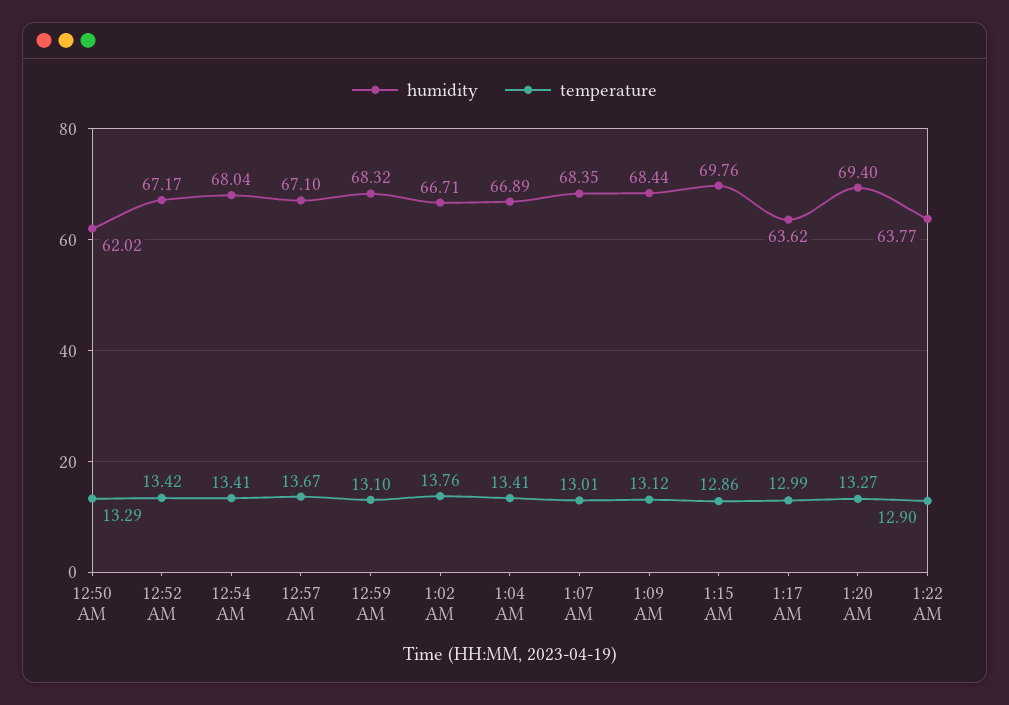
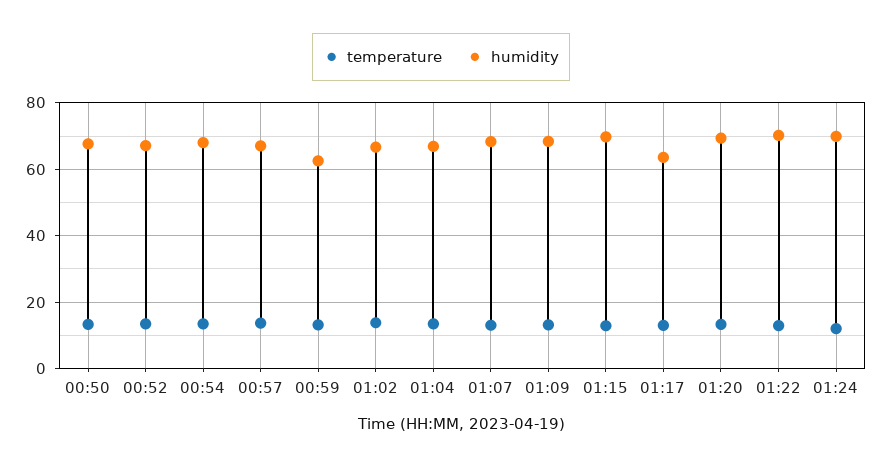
humidity, 12:50 AM: 62.02 -> 68
humidity, 12:59 AM: 68.32 -> 62
humidity, 1:22 AM: 63.77 -> 70
temperature, 01:24: none -> 12
humidity, 01:24: none -> 70

